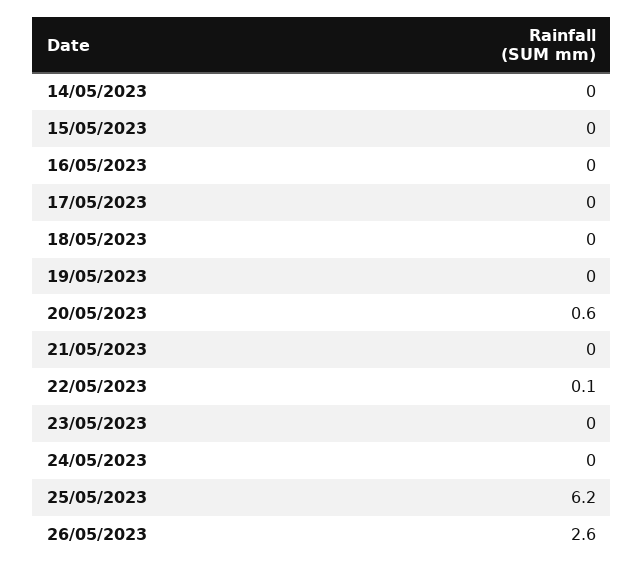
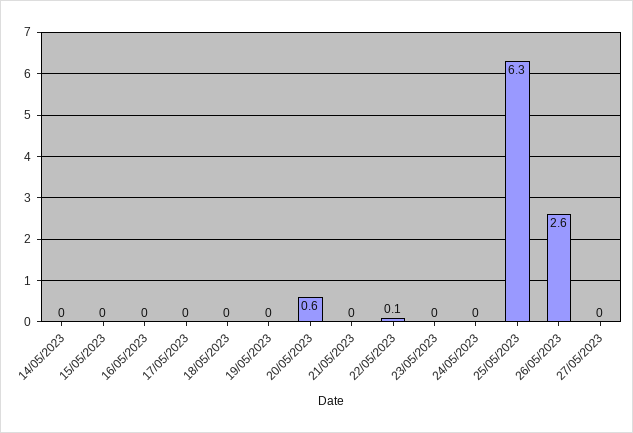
25/05/2023: 6.2 -> 6.3
27/05/2023: none -> 0

